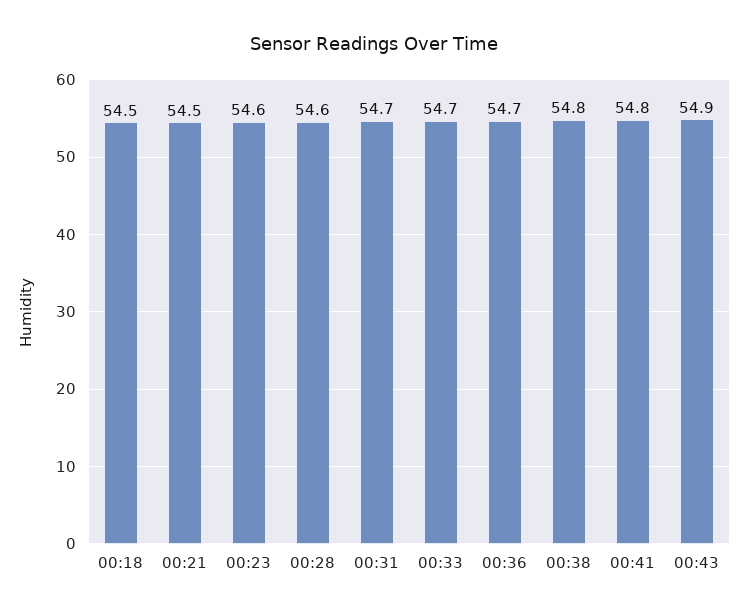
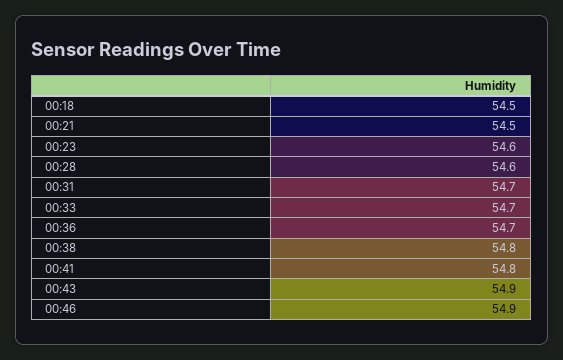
00:46: none -> 54.9

